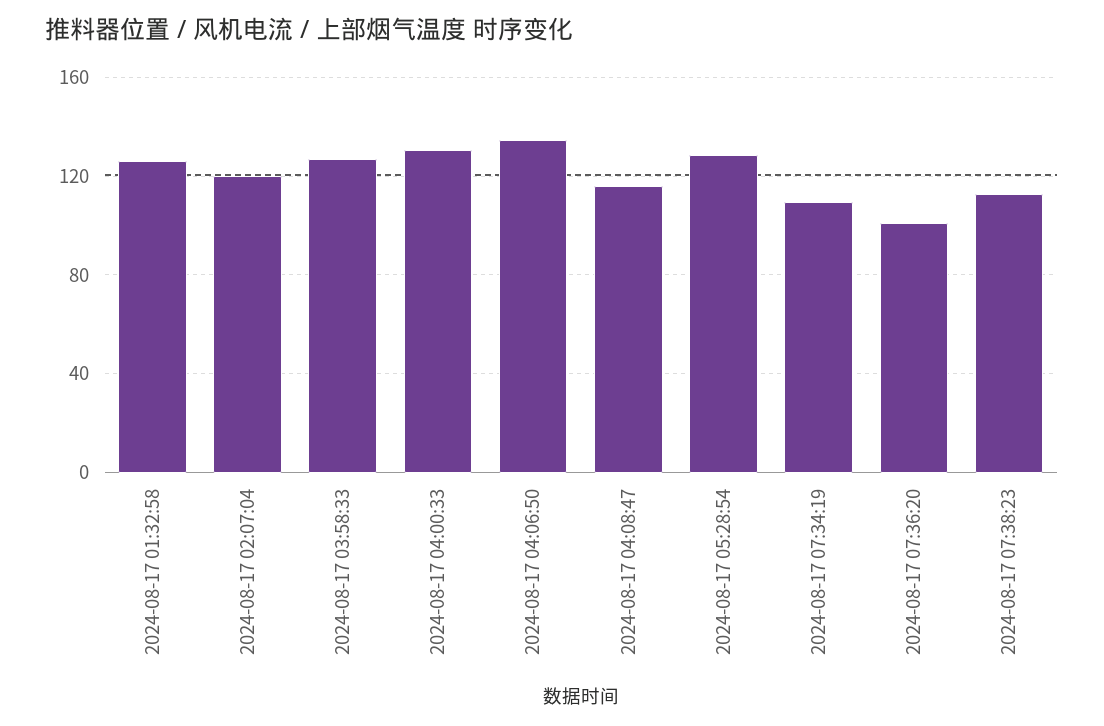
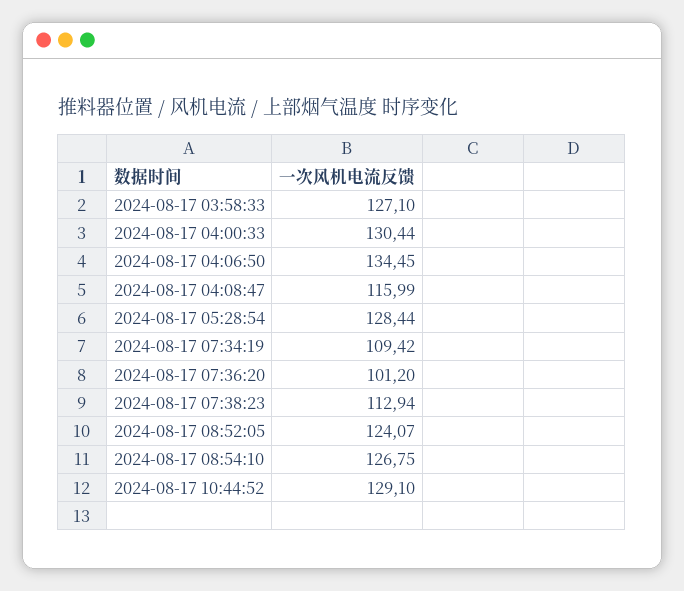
2024-08-17 01:32:58: 125 -> none
2024-08-17 02:07:04: 120 -> none
2024-08-17 08:52:05: none -> 124.07
2024-08-17 08:54:10: none -> 126.75
2024-08-17 10:44:52: none -> 129.1

